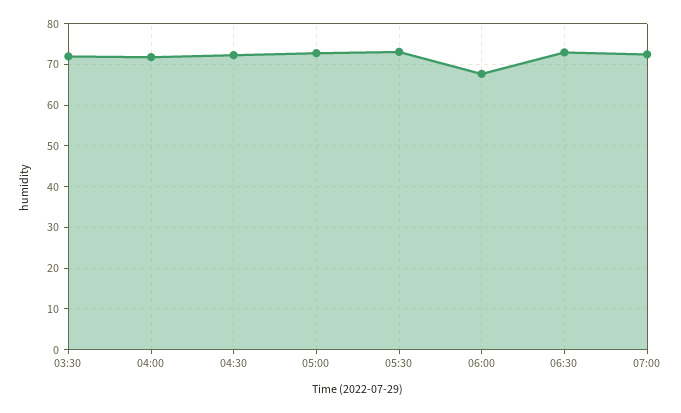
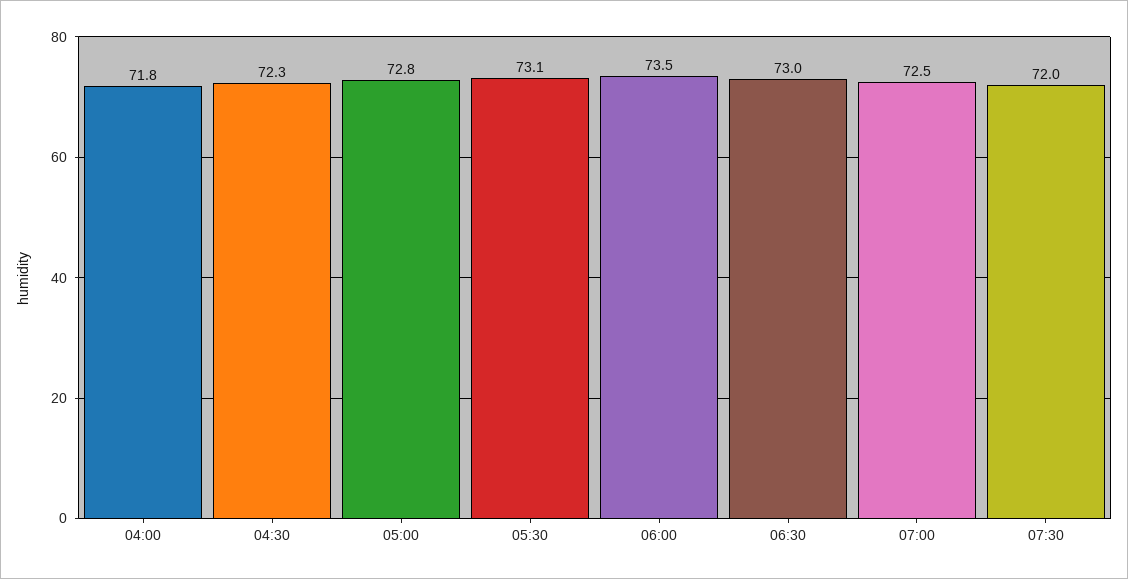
03:30: 72 -> none
06:00: 68 -> 73.5
07:30: none -> 72

